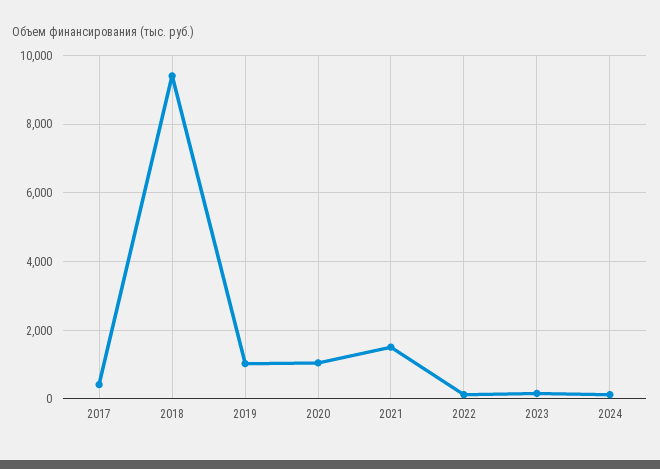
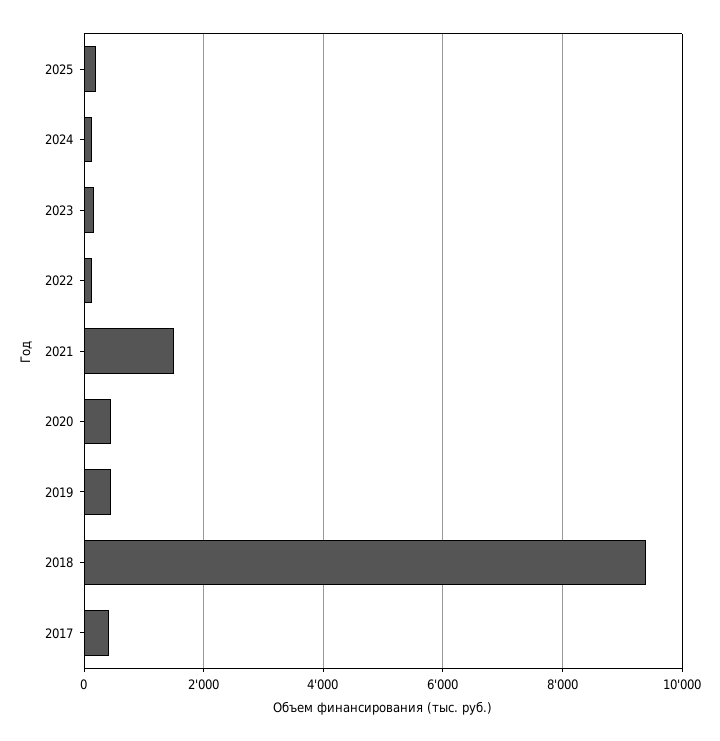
2019: 1000 -> 400
2020: 1000 -> 400
2025: none -> 200

